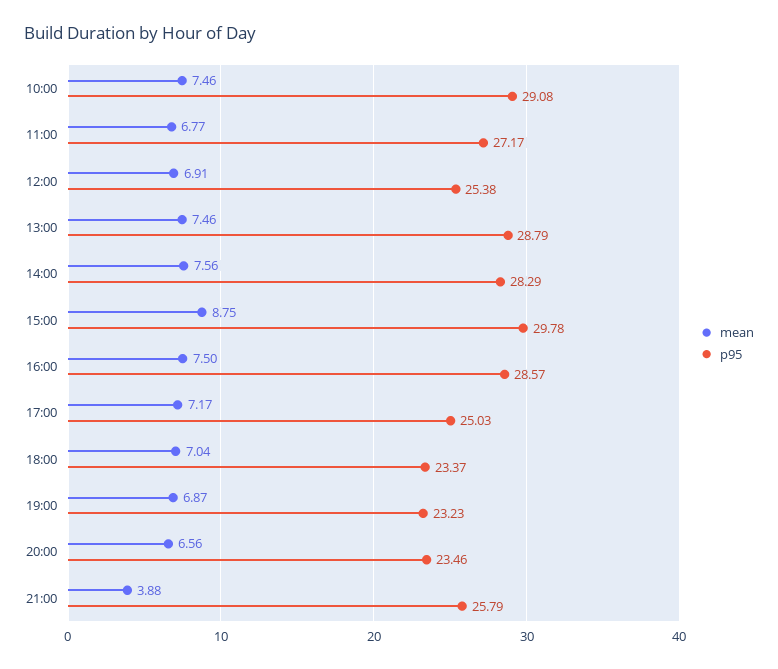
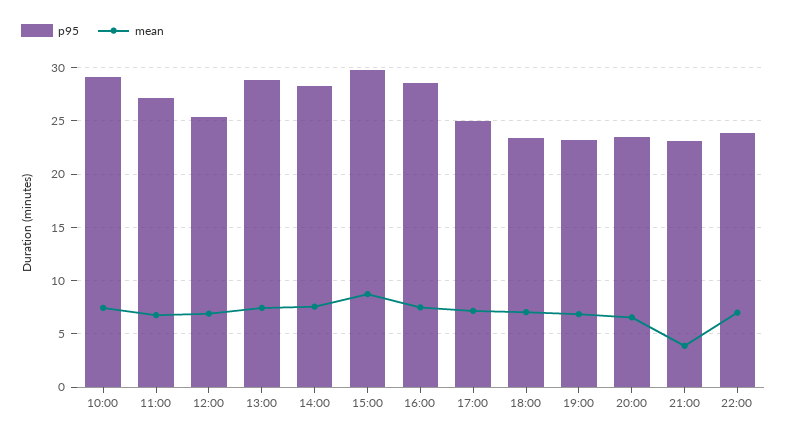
p95, 21:00: 25.79 -> 23
p95, 22:00: none -> 24
mean, 22:00: none -> 7

